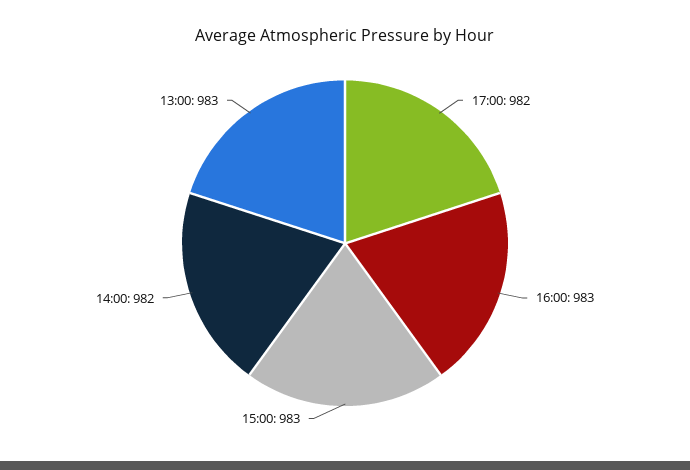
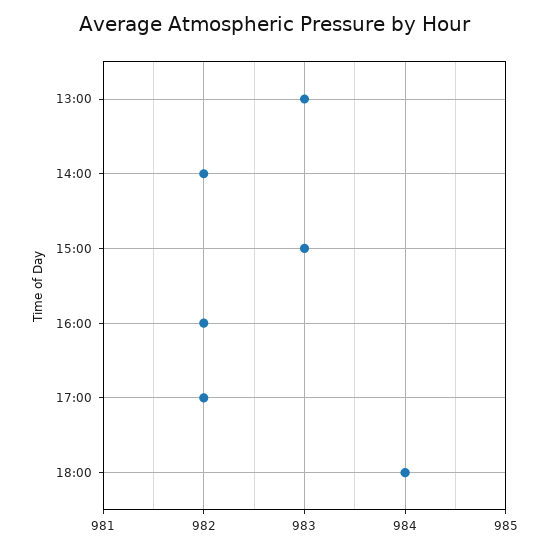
16:00: 983 -> 982
18:00: none -> 984

